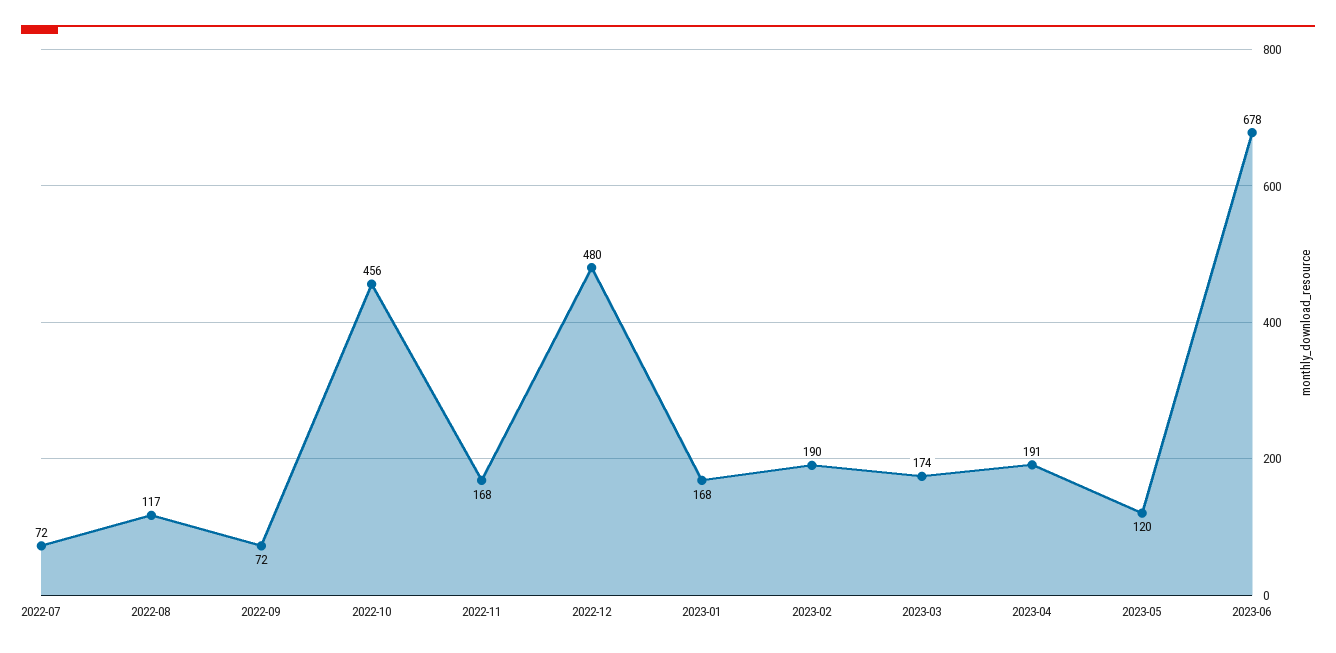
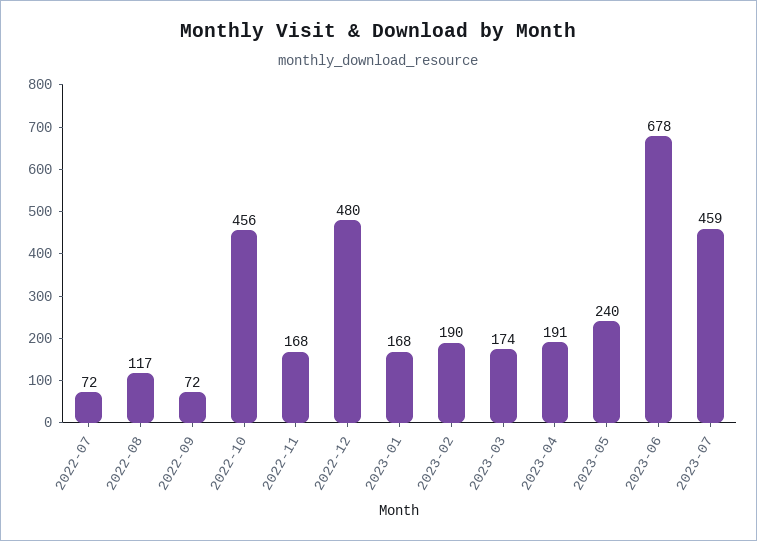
2023-05: 120 -> 240
2023-07: none -> 459

